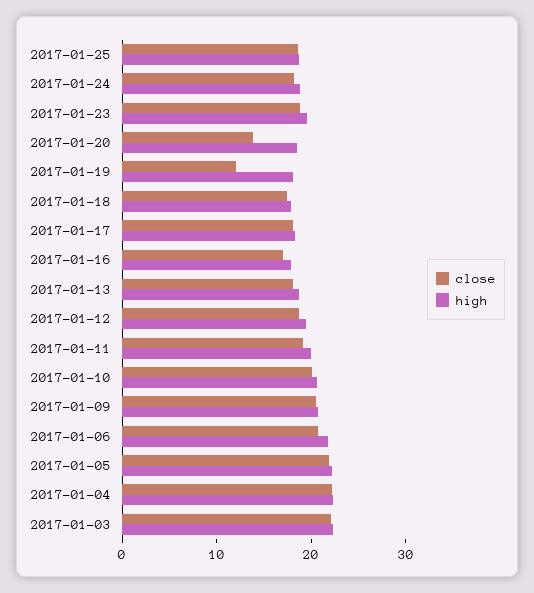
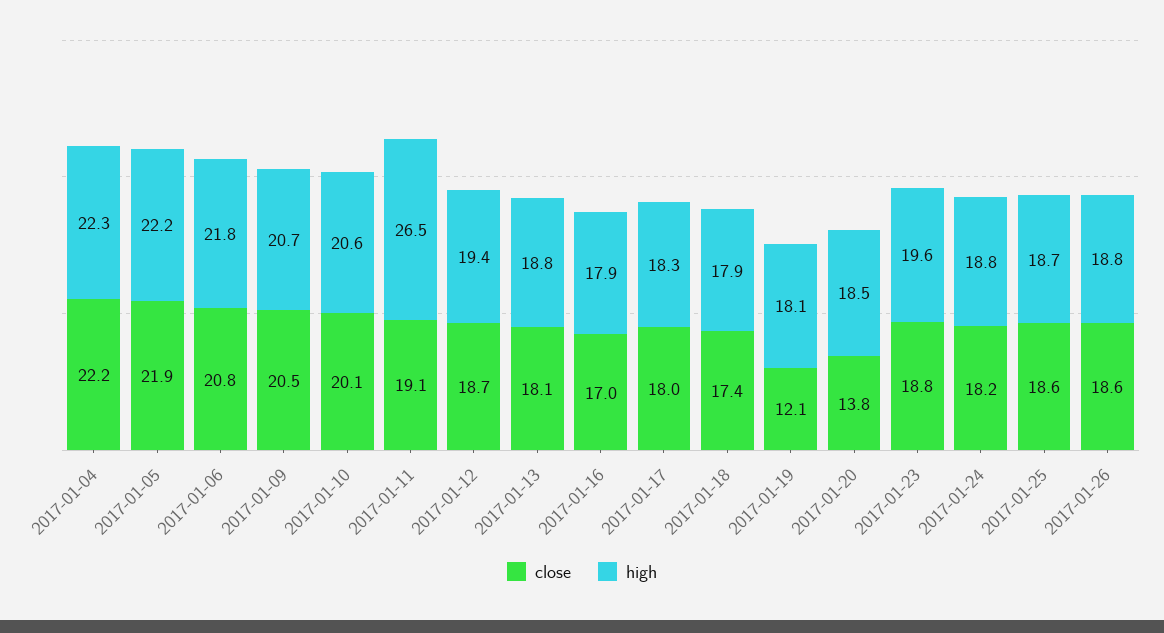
high, 2017-01-11: 20 -> 26.5
close, 2017-01-03: 22 -> none
high, 2017-01-03: 22 -> none
close, 2017-01-26: none -> 18.6
high, 2017-01-26: none -> 18.8

